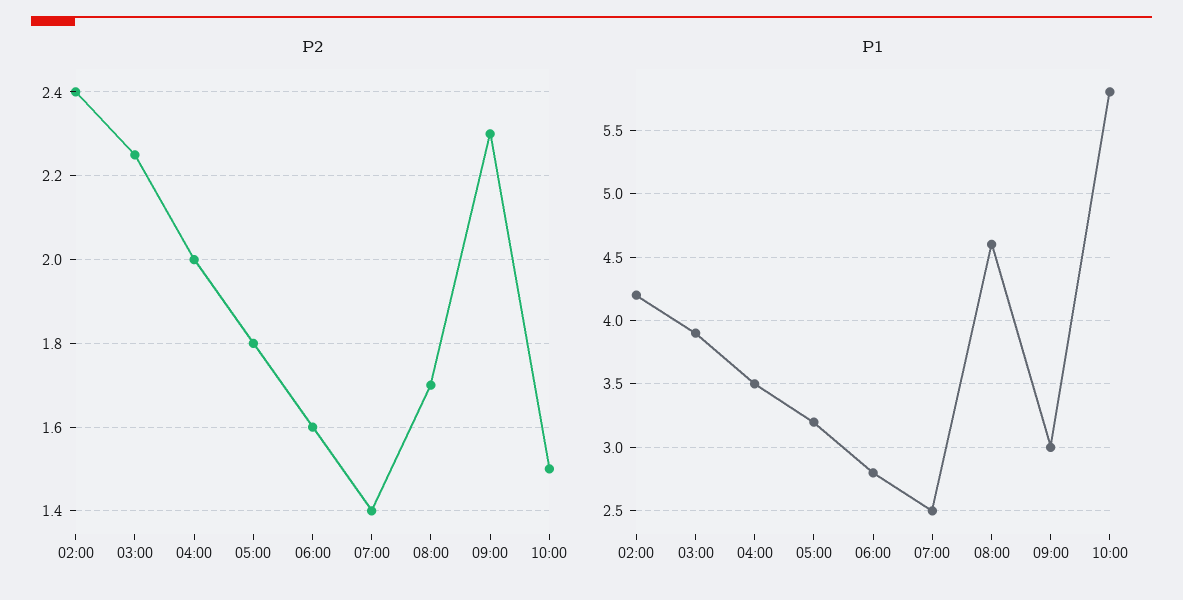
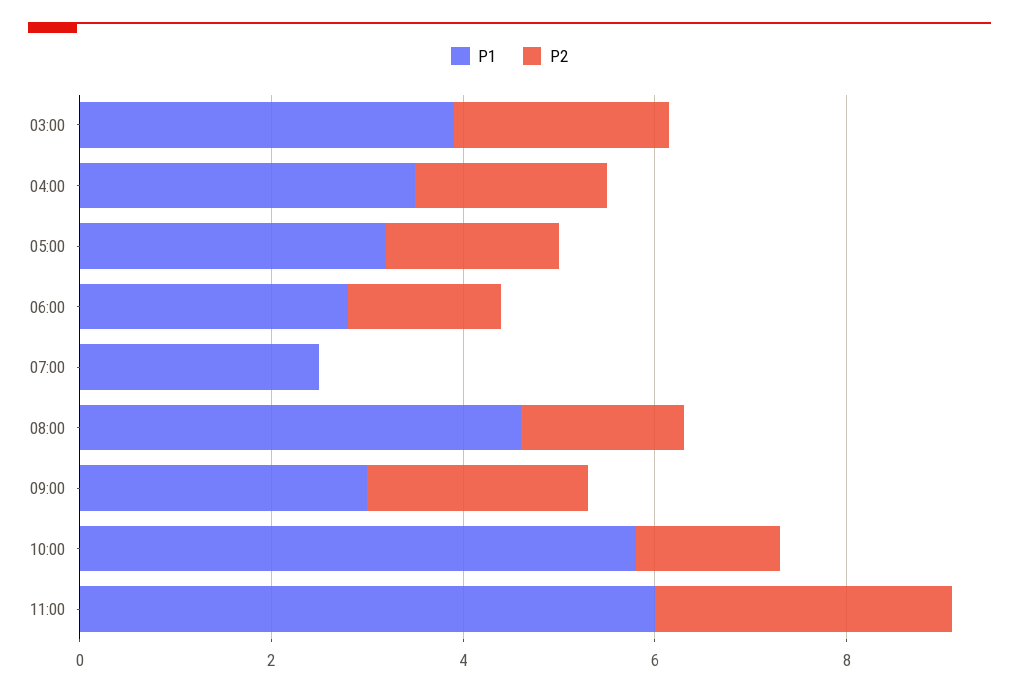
P2, 02:00: 2.4 -> none
P2, 07:00: 1.4 -> 0
P1, 02:00: 4.2 -> none
P1, 11:00: none -> 6
P2, 11:00: none -> 3

